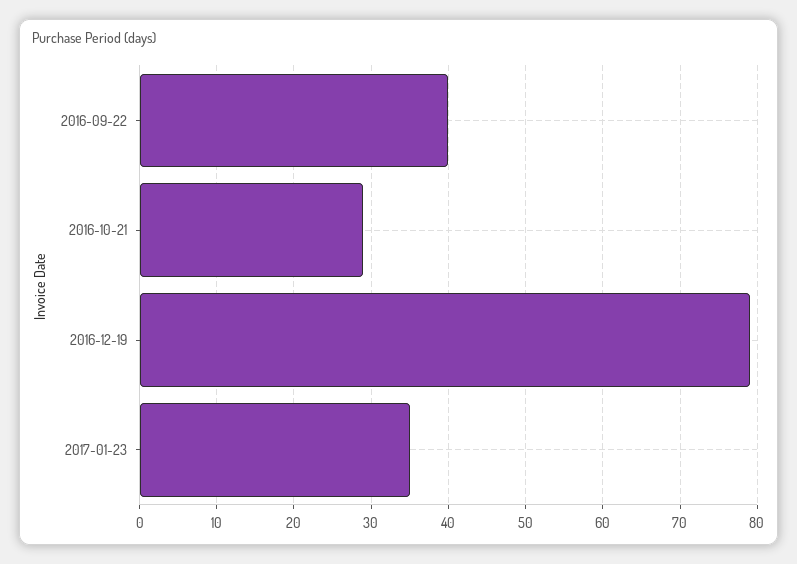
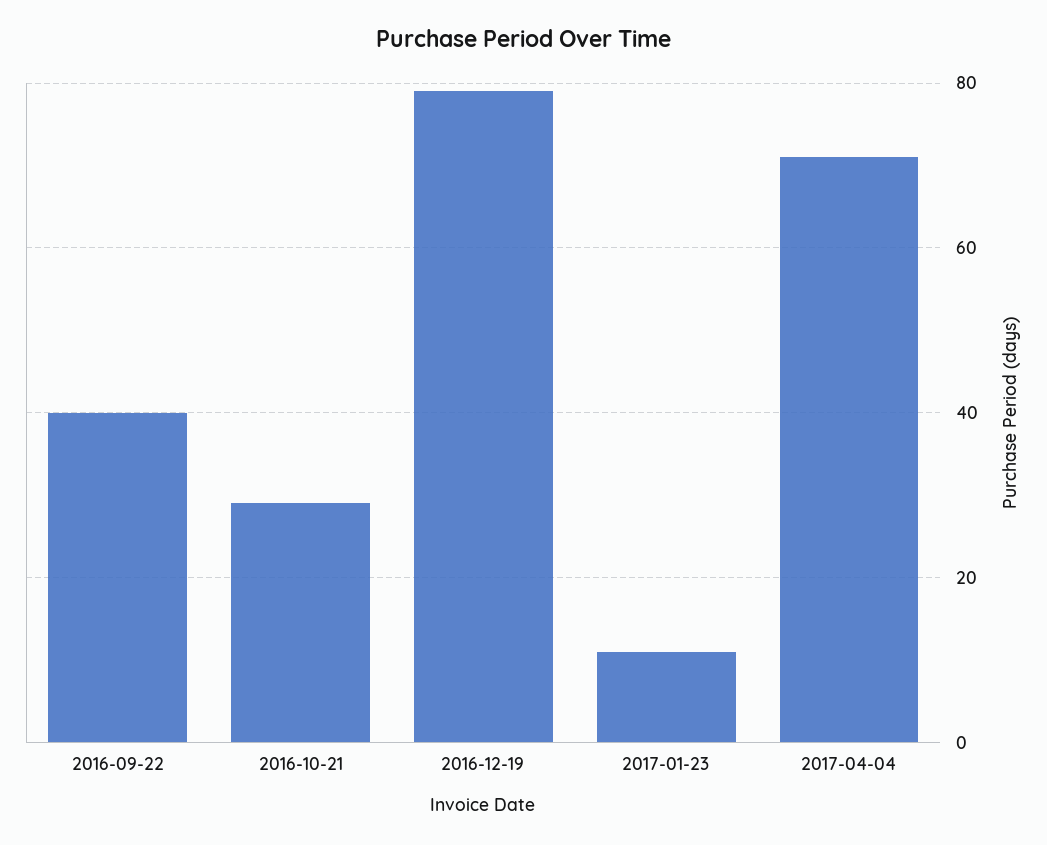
2017-01-23: 35 -> 10
2017-04-04: none -> 70

